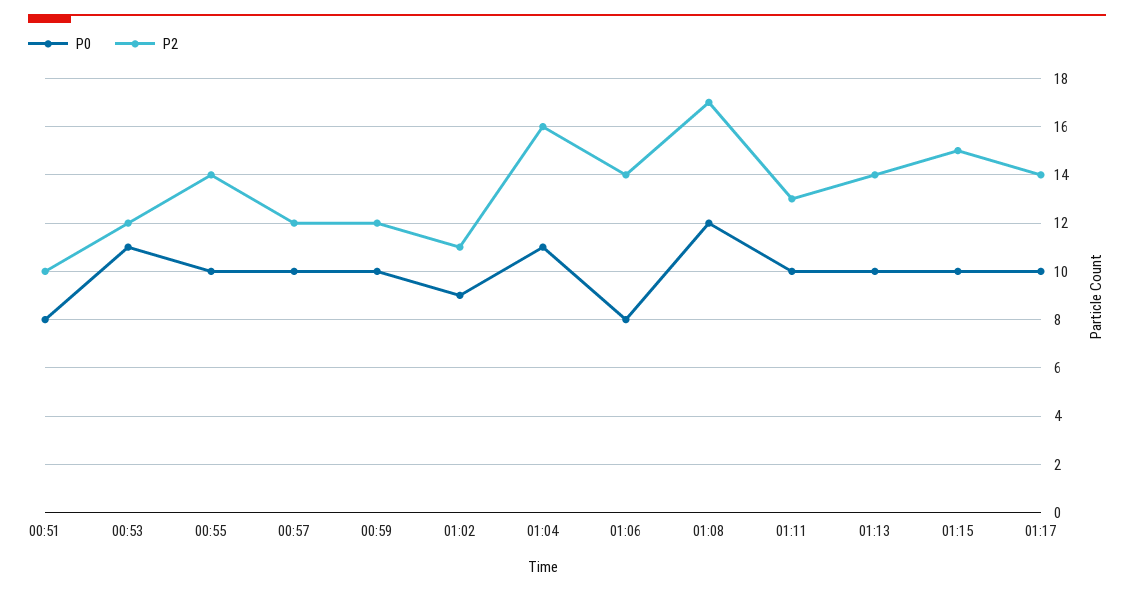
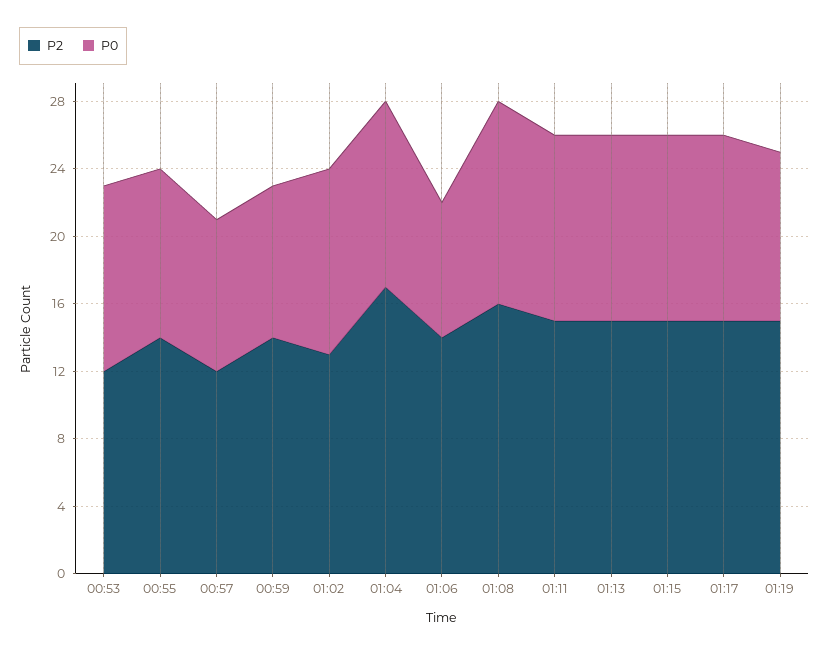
P0, 00:51: 8 -> none
P2, 00:51: 10 -> none
P0, 00:57: 10 -> 9
P0, 00:59: 10 -> 9
P2, 00:59: 12 -> 14
P0, 01:02: 9 -> 11
P2, 01:02: 11 -> 13
P2, 01:04: 16 -> 17
P2, 01:08: 17 -> 16
P0, 01:11: 10 -> 11
P2, 01:11: 13 -> 15
P0, 01:13: 10 -> 11
P2, 01:13: 14 -> 15
P0, 01:15: 10 -> 11
P0, 01:17: 10 -> 11
P2, 01:17: 14 -> 15
P2, 01:19: none -> 15
P0, 01:19: none -> 10

